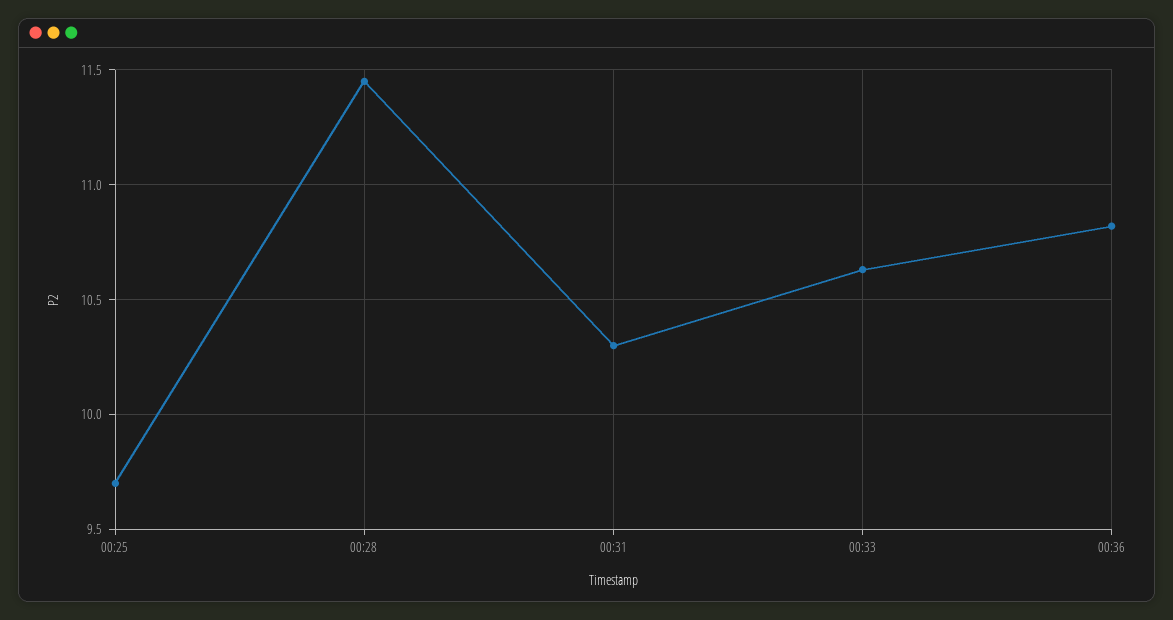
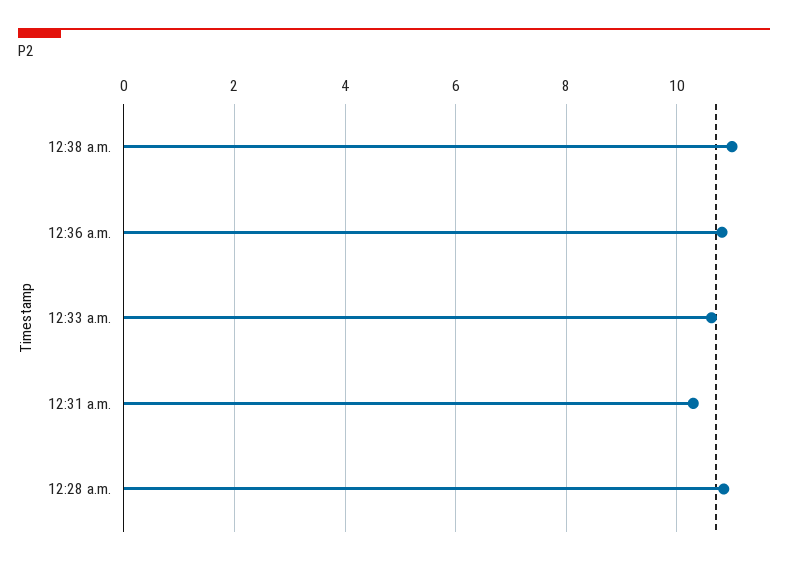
00:25: 9.7 -> none
00:28: 11.45 -> 10.8
12:38 a.m.: none -> 11

